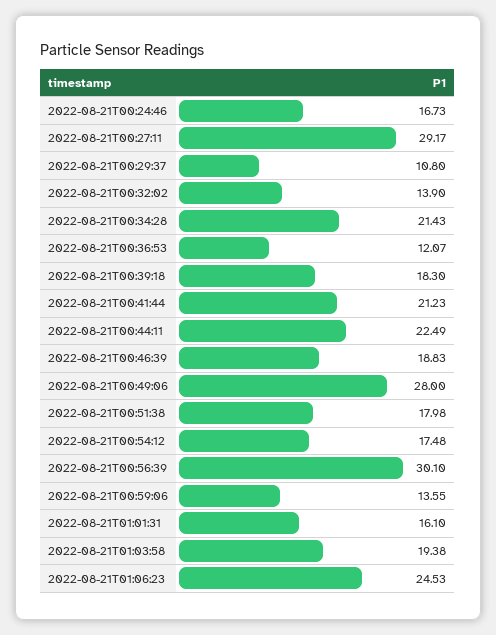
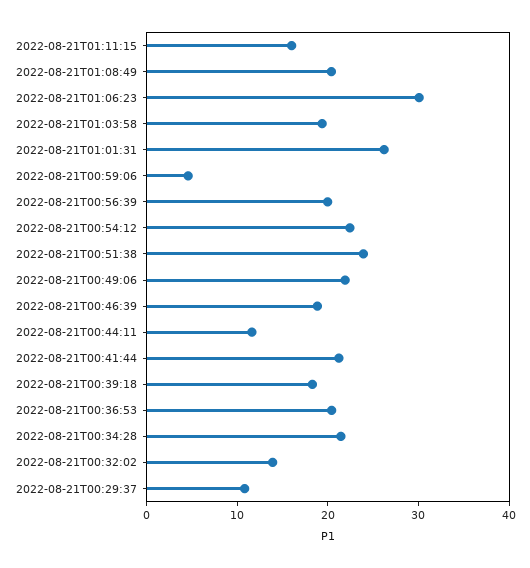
2022-08-21T00:24:46: 16.73 -> none
2022-08-21T00:27:11: 29.17 -> none
2022-08-21T00:36:53: 12.07 -> 20
2022-08-21T00:44:11: 22.49 -> 12
2022-08-21T00:49:06: 28 -> 22
2022-08-21T00:51:38: 17.98 -> 24
2022-08-21T00:54:12: 17.48 -> 22
2022-08-21T00:56:39: 30.1 -> 20
2022-08-21T00:59:06: 13.55 -> 4
2022-08-21T01:01:31: 16.1 -> 26
2022-08-21T01:06:23: 24.53 -> 30
2022-08-21T01:11:15: none -> 16
2022-08-21T01:08:49: none -> 20

